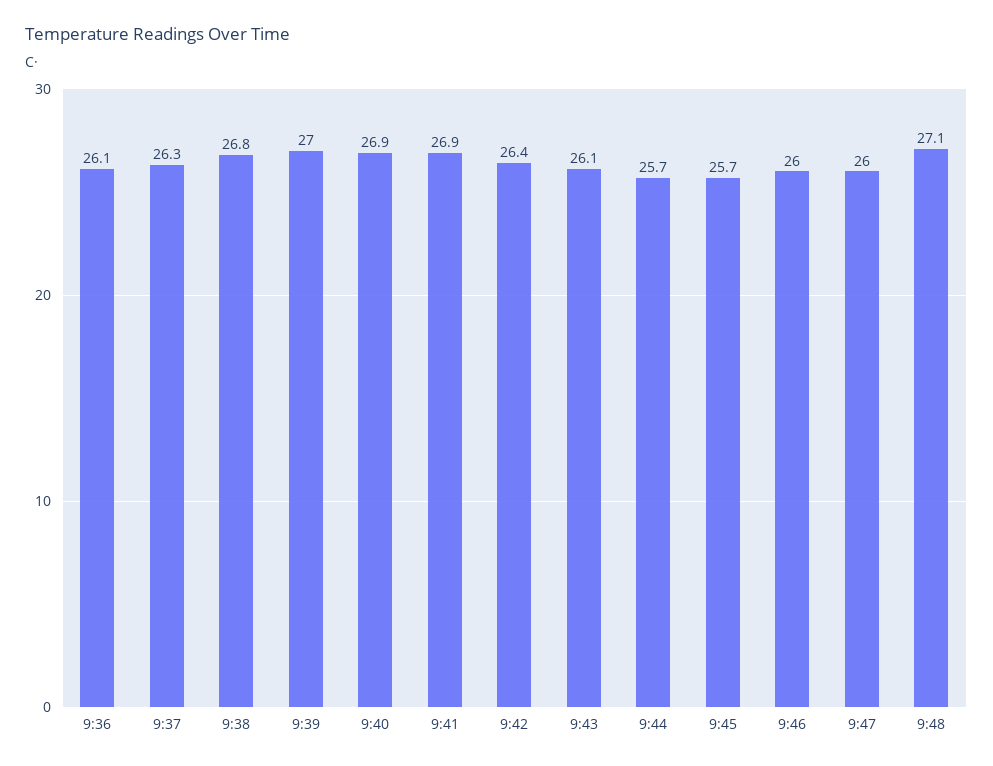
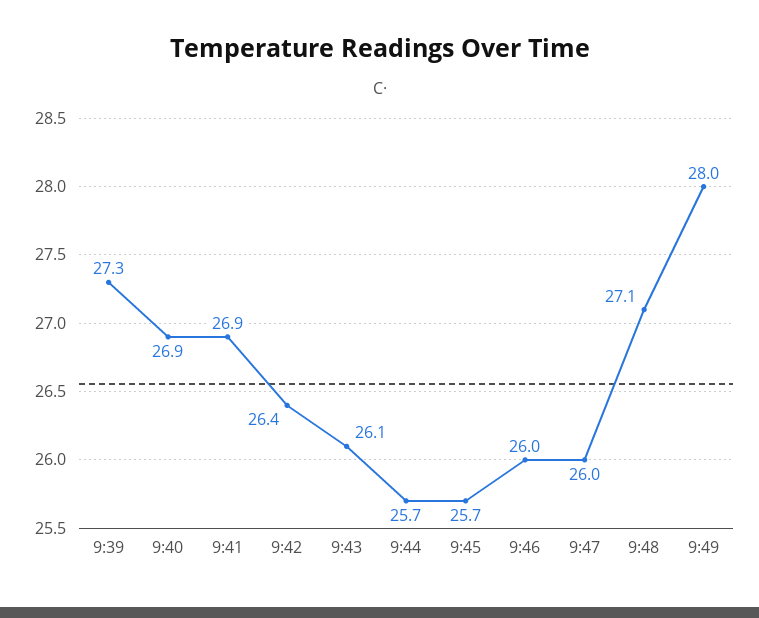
9:36: 26.1 -> none
9:37: 26.3 -> none
9:38: 26.8 -> none
9:39: 27 -> 27.3
9:49: none -> 28

